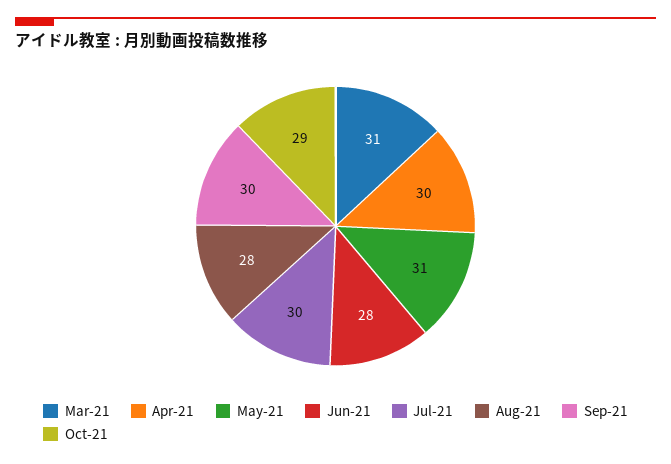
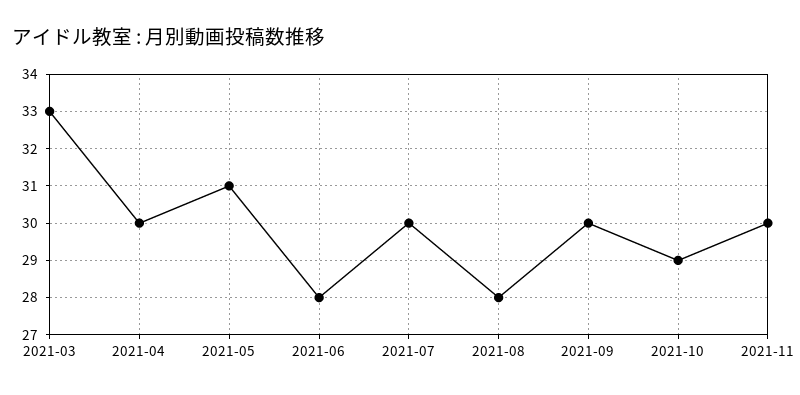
Mar-21: 31 -> 33
2021-11: none -> 30

